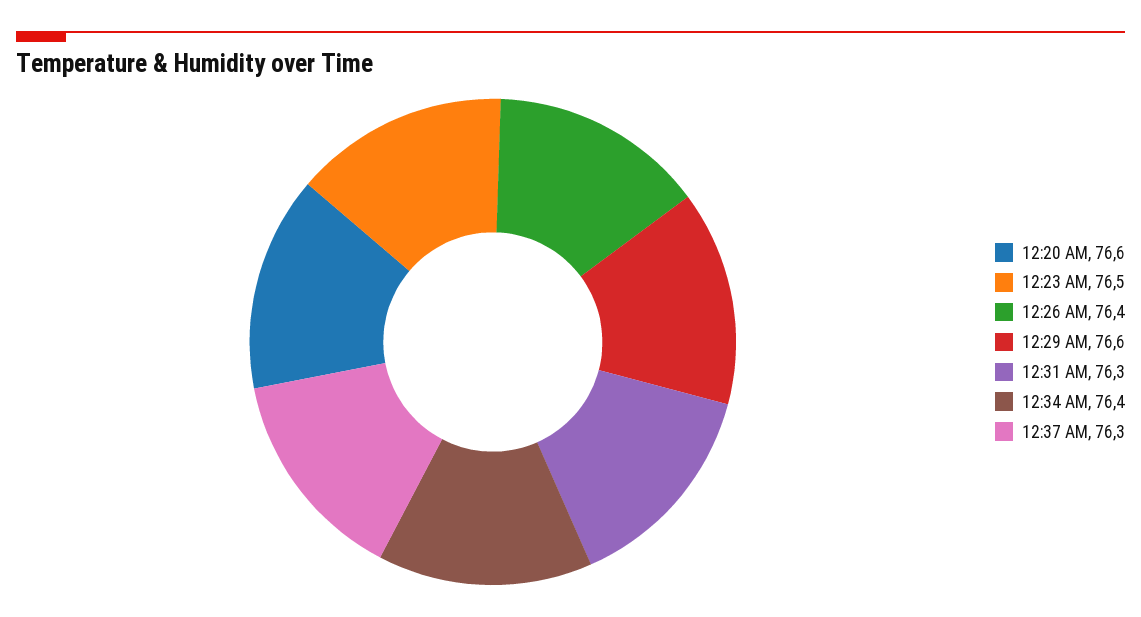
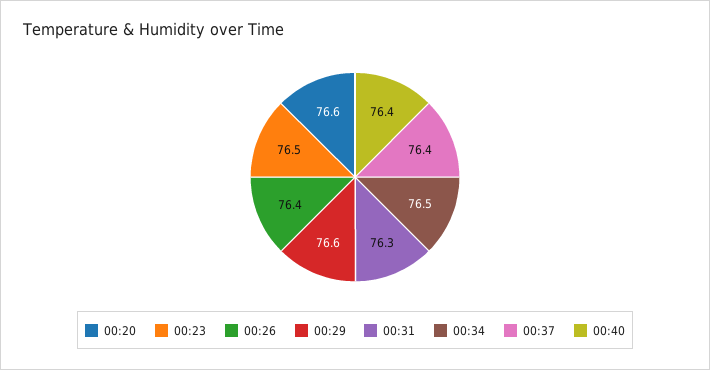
12:34 AM: 76.4 -> 76.5
12:37 AM: 76.3 -> 76.4
00:40: none -> 76.4

